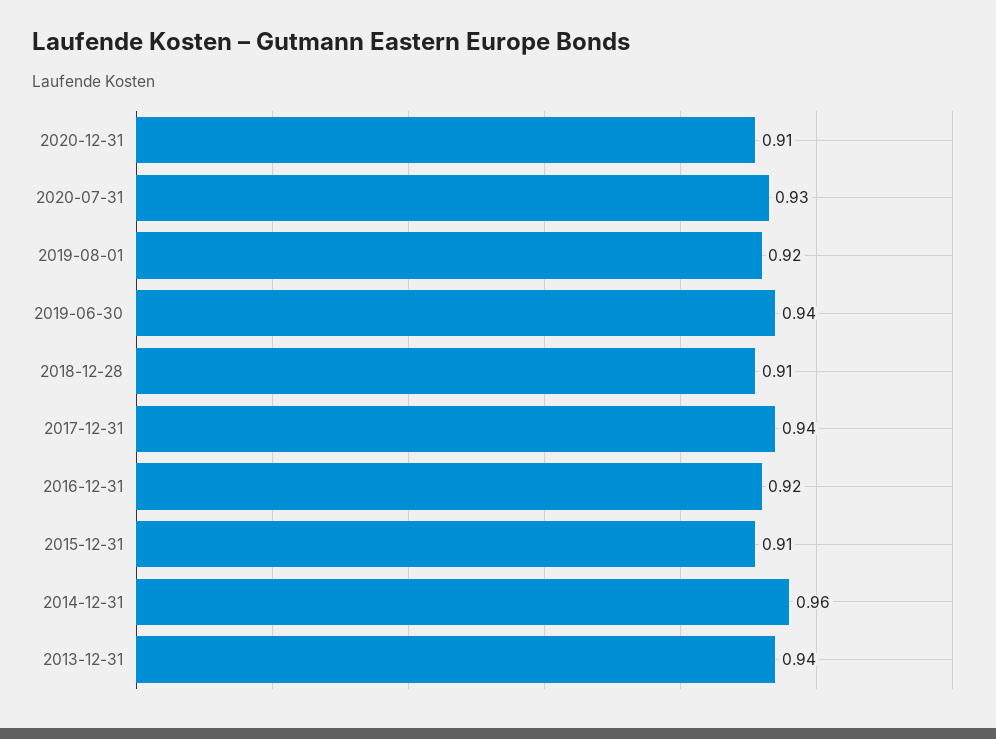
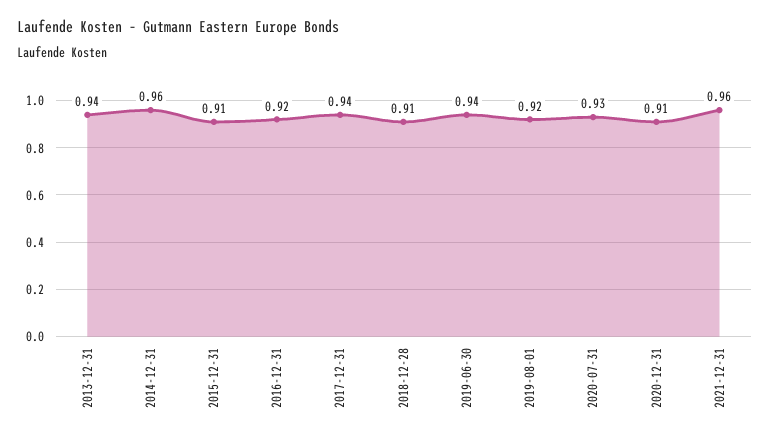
2021-12-31: none -> 0.96

